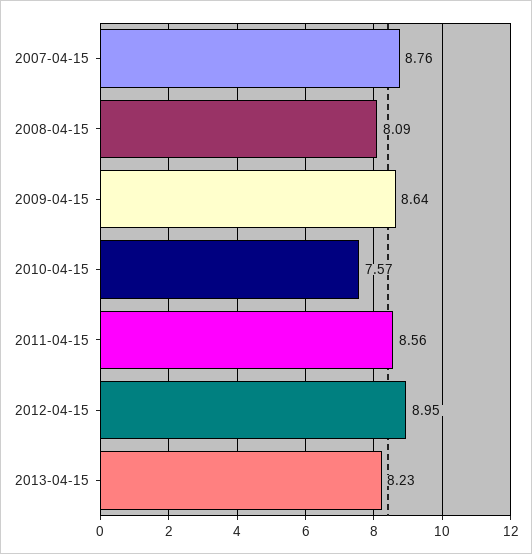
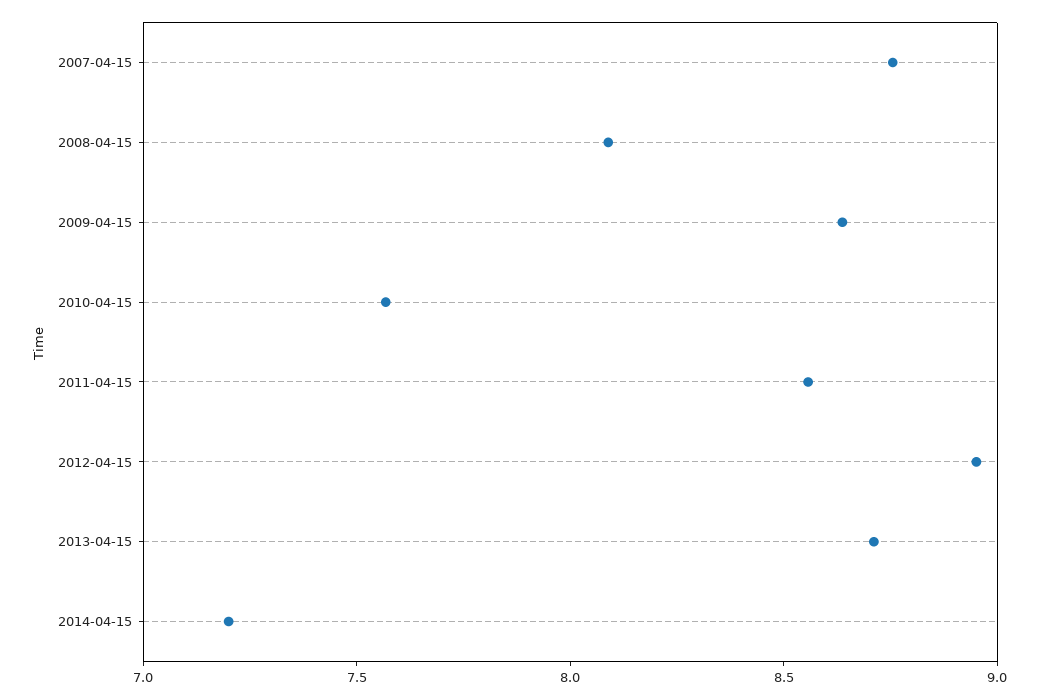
2013-04-15: 8.23 -> 8.7
2014-04-15: none -> 7.2

